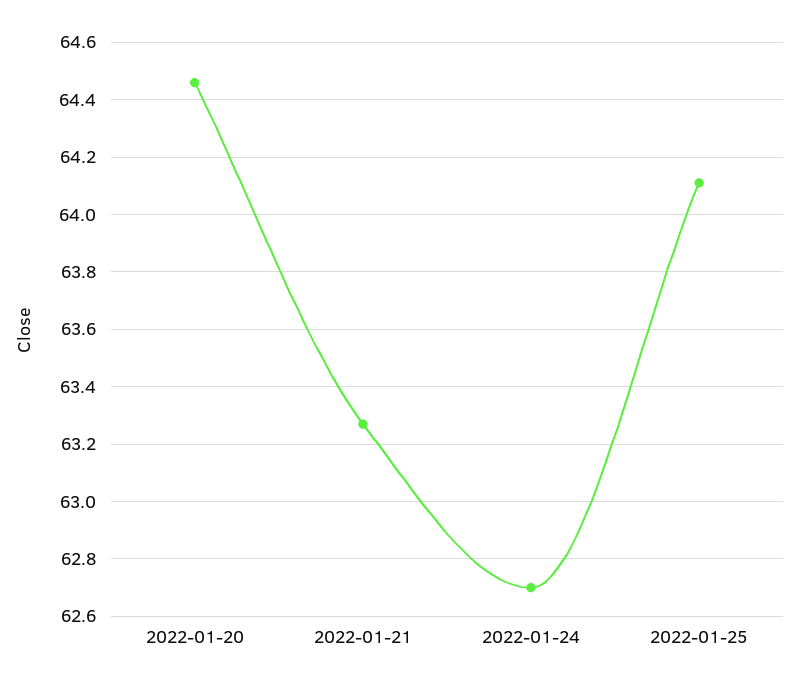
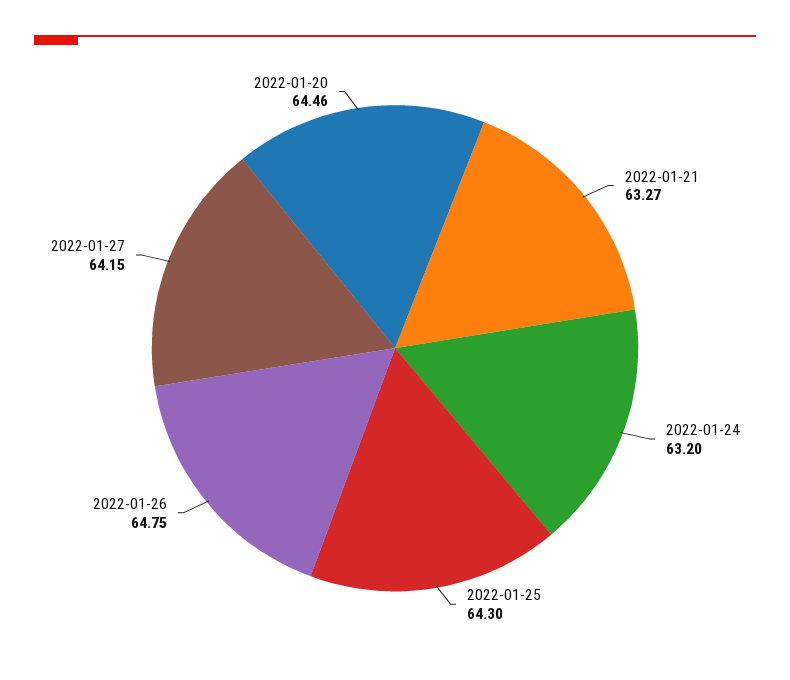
2022-01-24: 62.7 -> 63.2
2022-01-25: 64.1 -> 64.3
2022-01-26: none -> 64.75
2022-01-27: none -> 64.15

